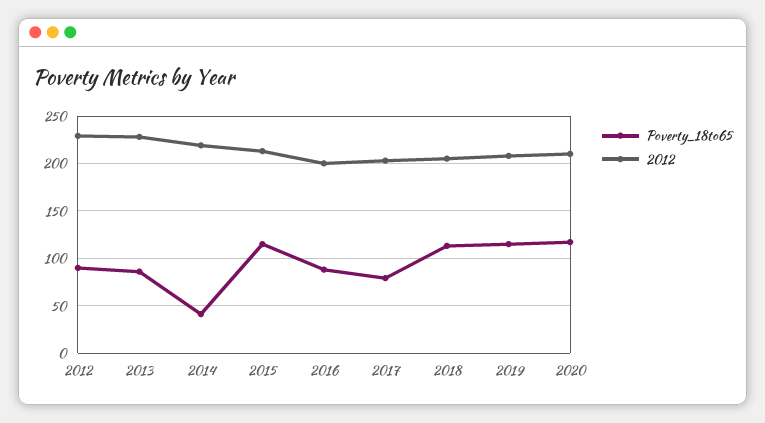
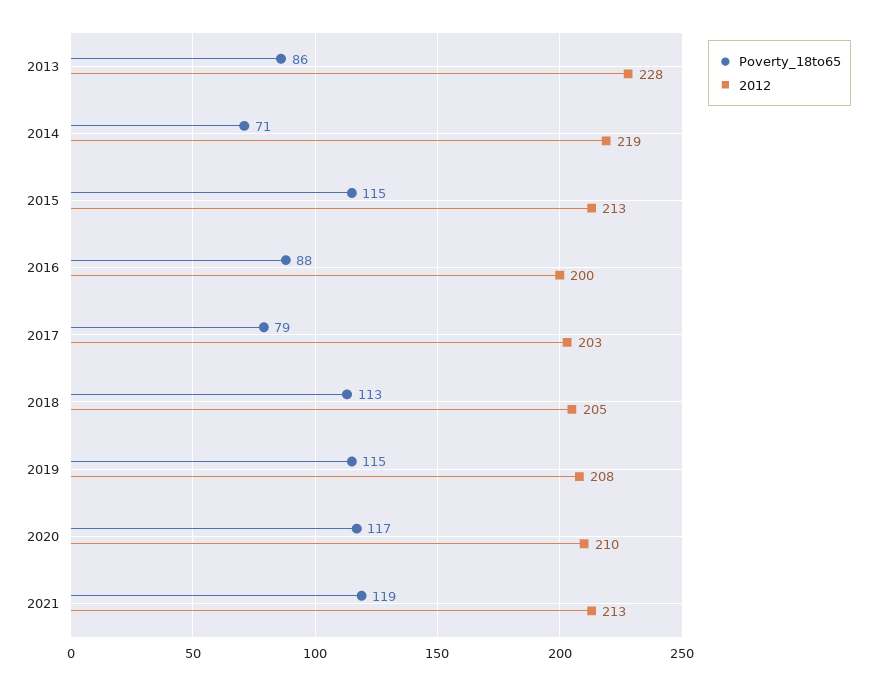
Poverty_18to65, 2012: 90 -> none
2012, 2012: 230 -> none
Poverty_18to65, 2014: 40 -> 71
Poverty_18to65, 2021: none -> 119
2012, 2021: none -> 213

